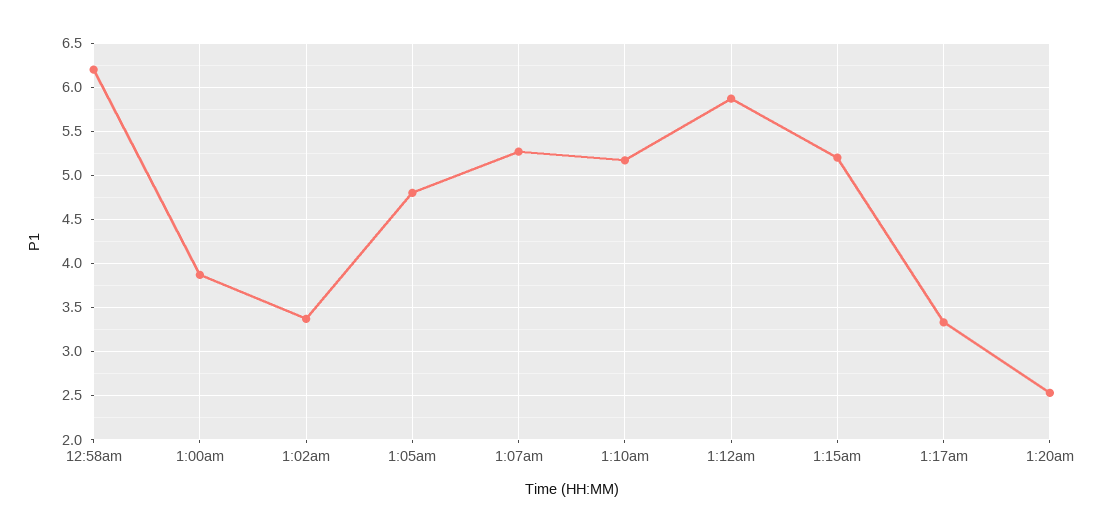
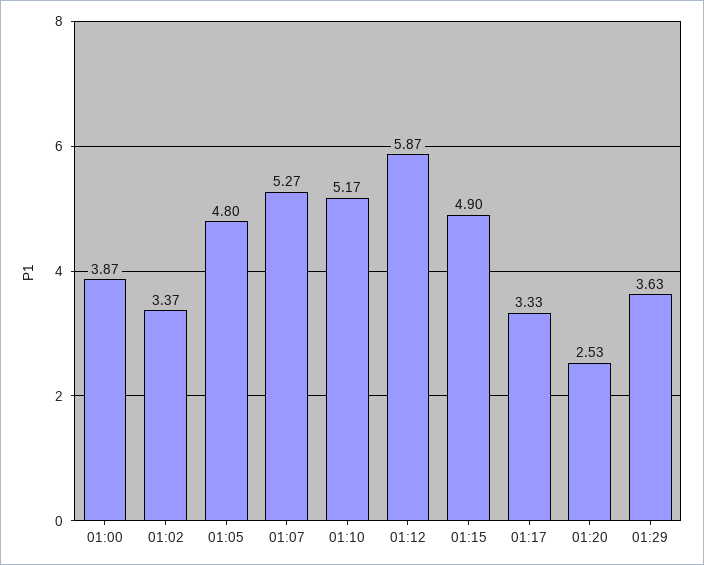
12:58am: 6.2 -> none
1:15am: 5.2 -> 4.9
01:29: none -> 3.63

